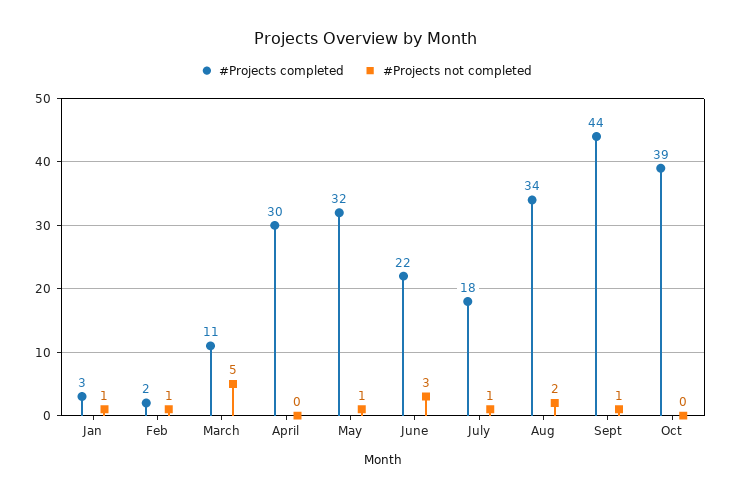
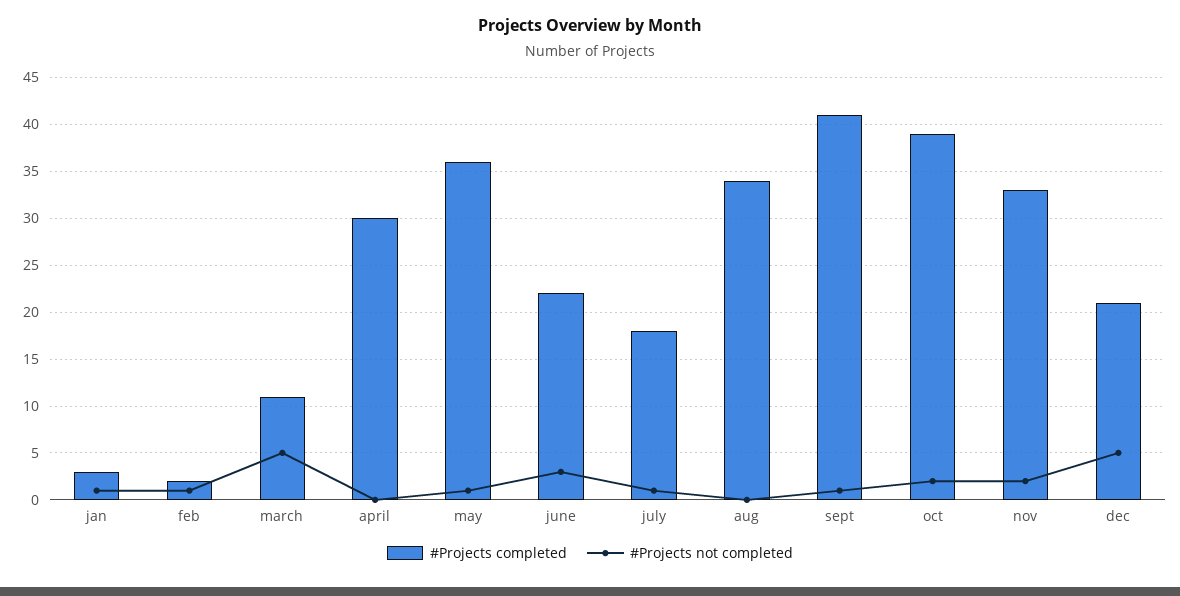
#Projects completed, May: 32 -> 36
#Projects not completed, Aug: 2 -> 0
#Projects completed, Sept: 44 -> 41
#Projects not completed, Oct: 0 -> 2
#Projects completed, nov: none -> 33
#Projects not completed, nov: none -> 2
#Projects completed, dec: none -> 21
#Projects not completed, dec: none -> 5

